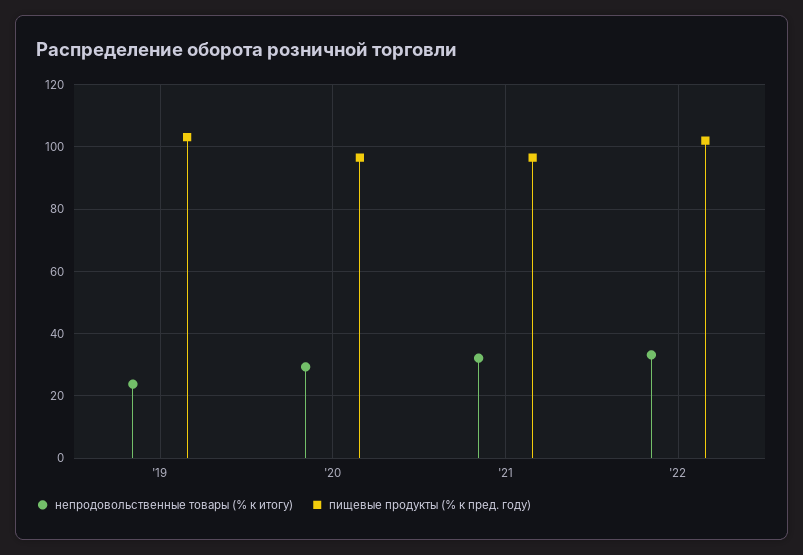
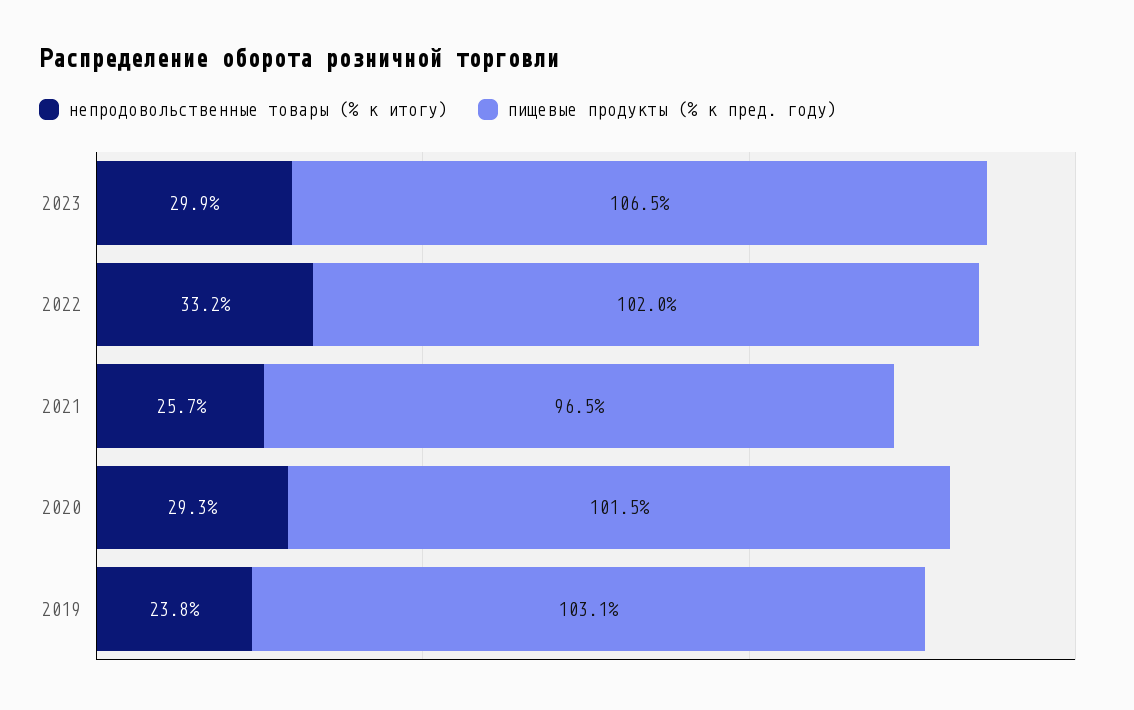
пищевые продукты (% к пред. году), '20: 96 -> 101.5
непродовольственные товары (% к итогу), '21: 32 -> 25.7
непродовольственные товары (% к итогу), 2023: none -> 29.9
пищевые продукты (% к пред. году), 2023: none -> 106.5

